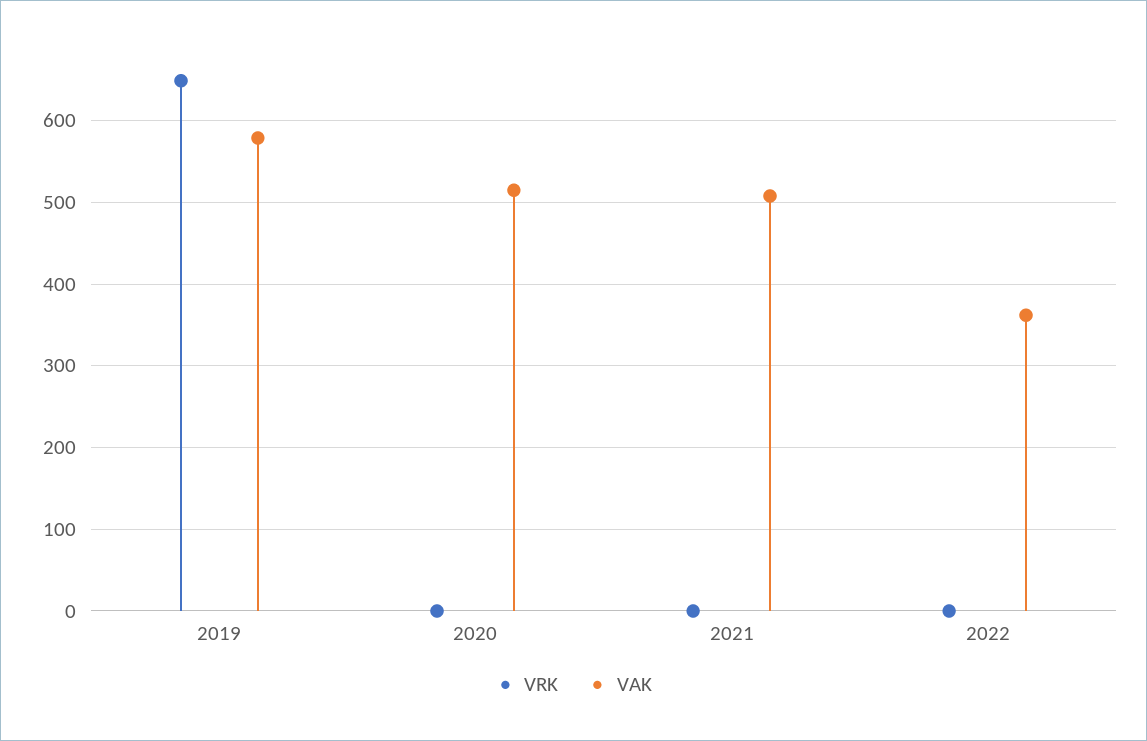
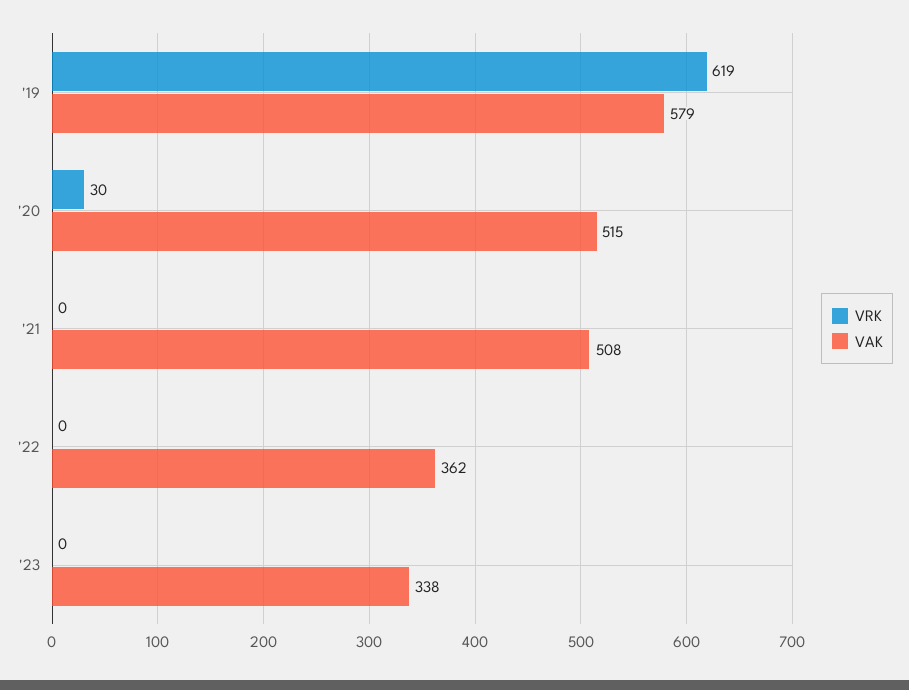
VRK, 2019: 650 -> 619
VRK, 2020: 0 -> 30
VRK, '23: none -> 0
VAK, '23: none -> 338

